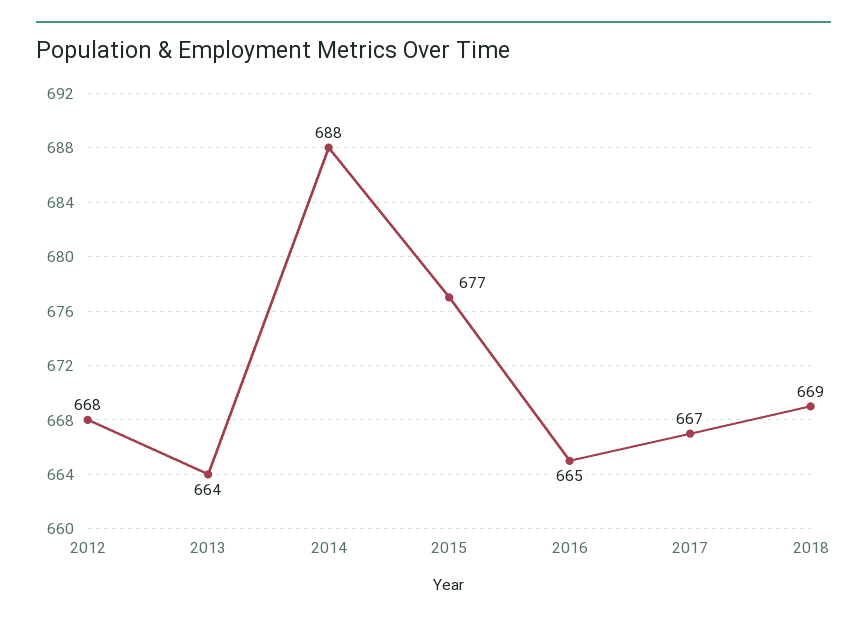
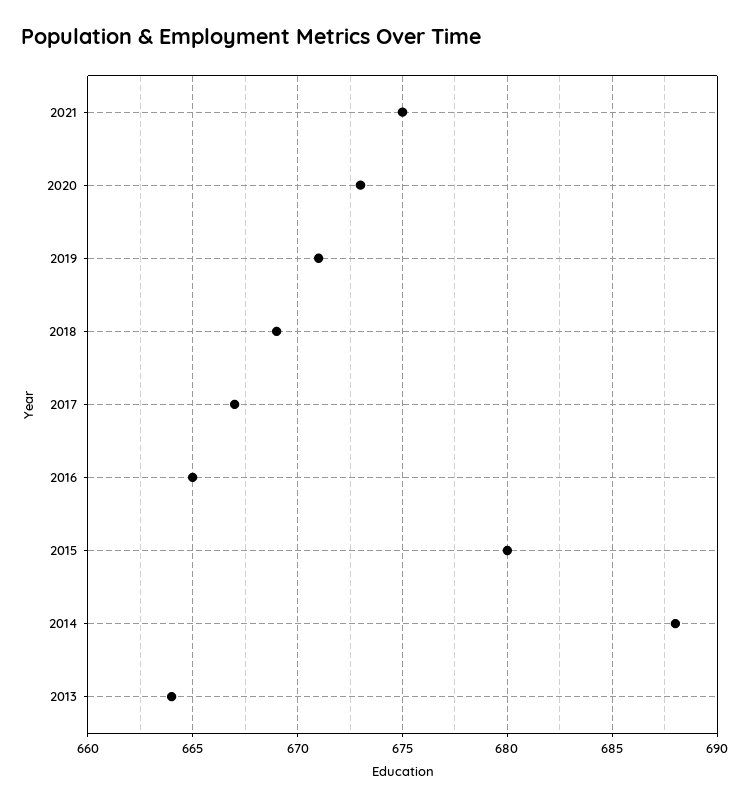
2012: 668 -> none
2015: 677 -> 680
2021: none -> 675
2020: none -> 673
2019: none -> 671

